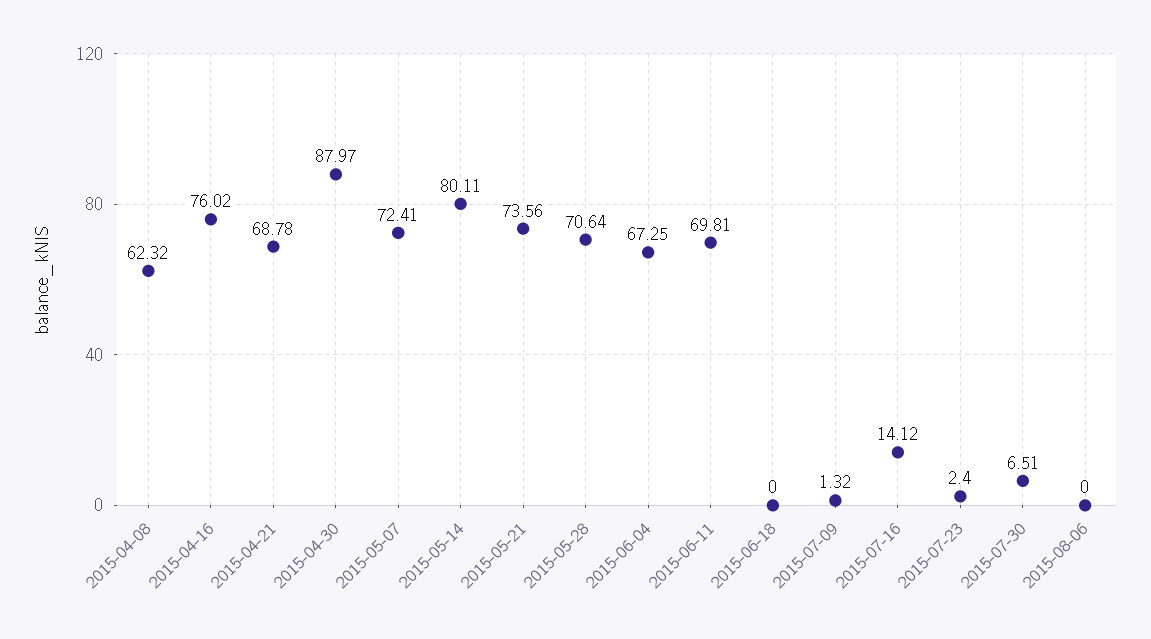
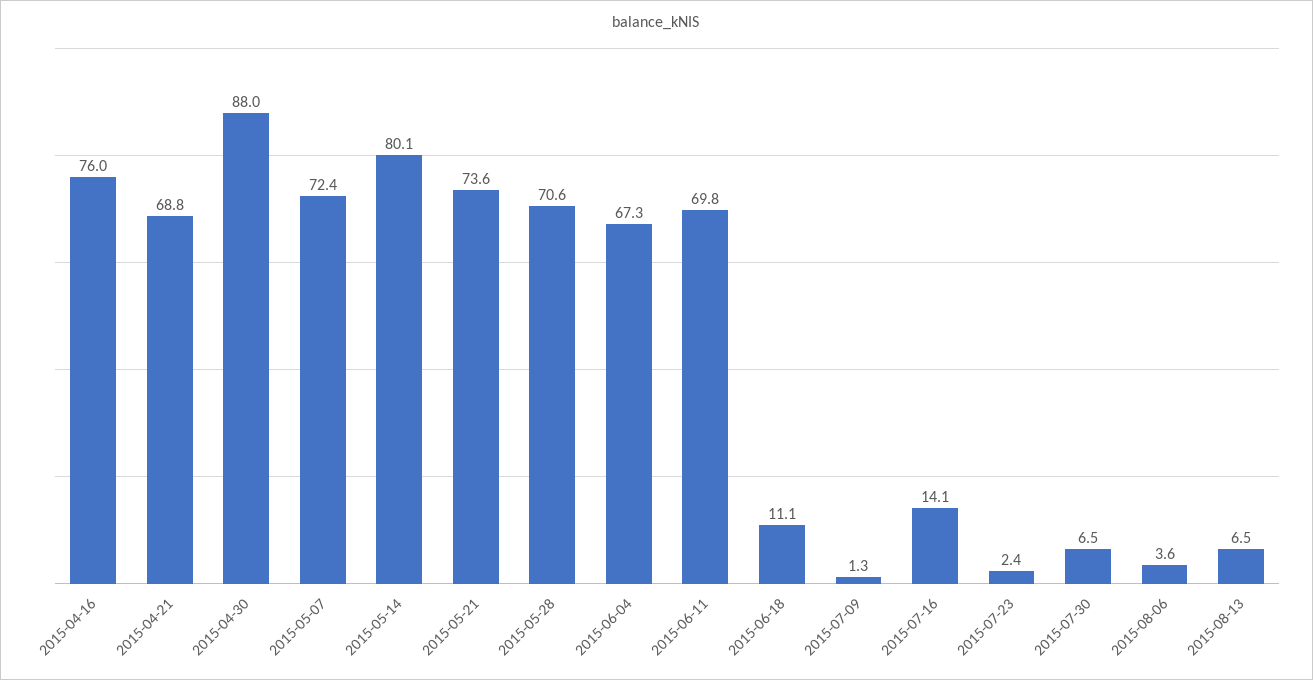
2015-04-08: 62.32 -> none
2015-06-18: 0 -> 11.1
2015-08-06: 0 -> 3.6
2015-08-13: none -> 6.5

